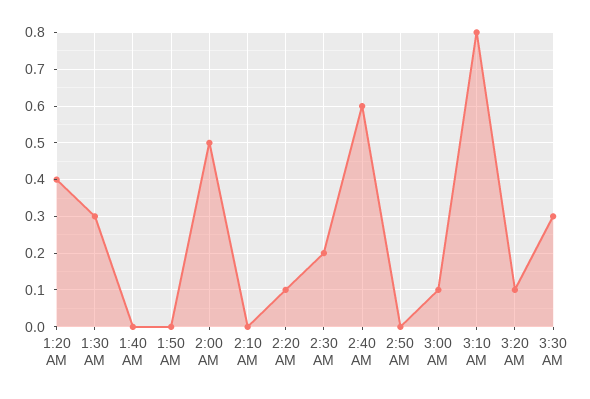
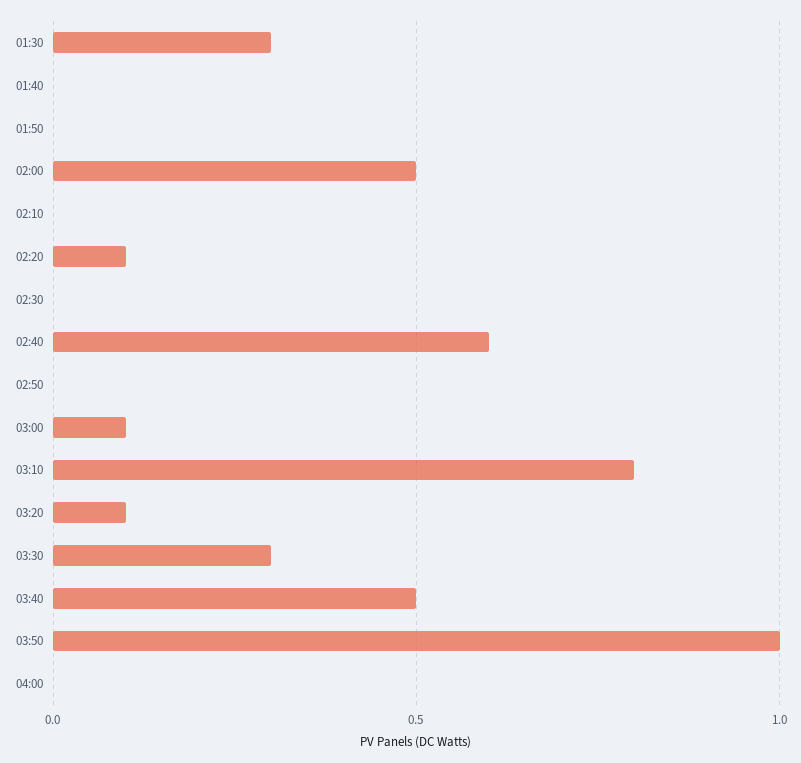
1:20 AM: 0.4 -> none
2:30 AM: 0.2 -> 0
03:40: none -> 0.5
03:50: none -> 1
04:00: none -> 0

